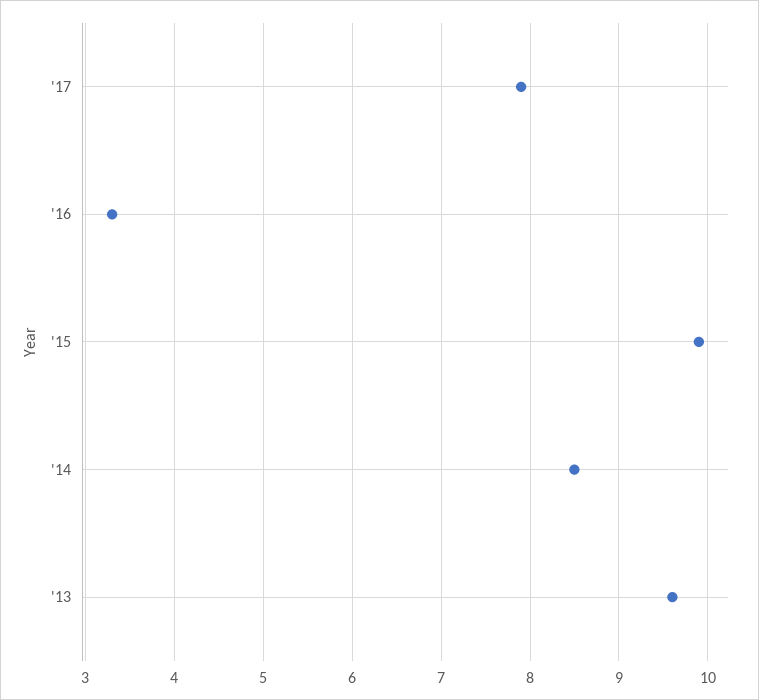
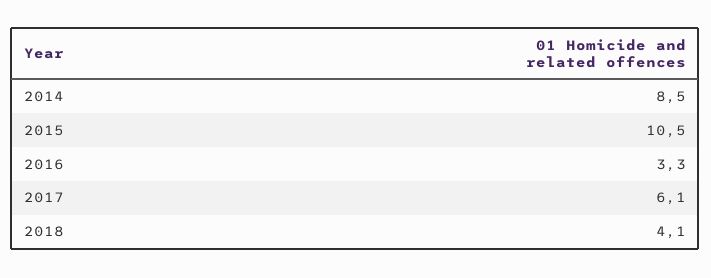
'17: 7.9 -> 6.1
'15: 9.9 -> 10.5
'13: 9.6 -> none
2018: none -> 4.1

